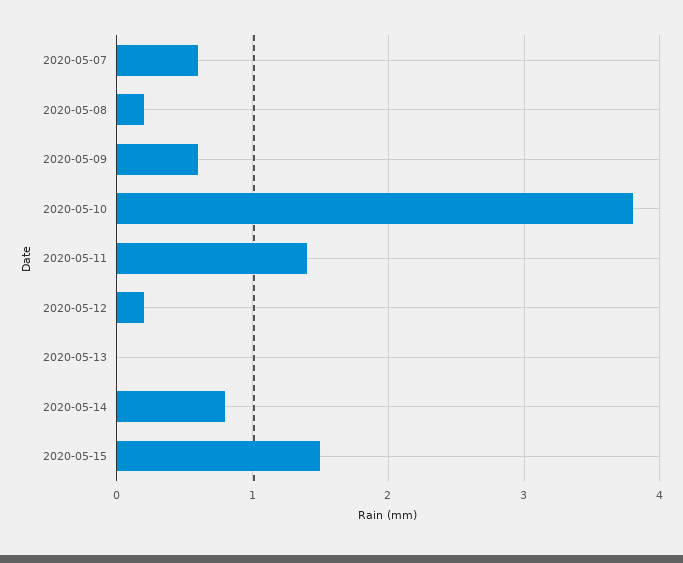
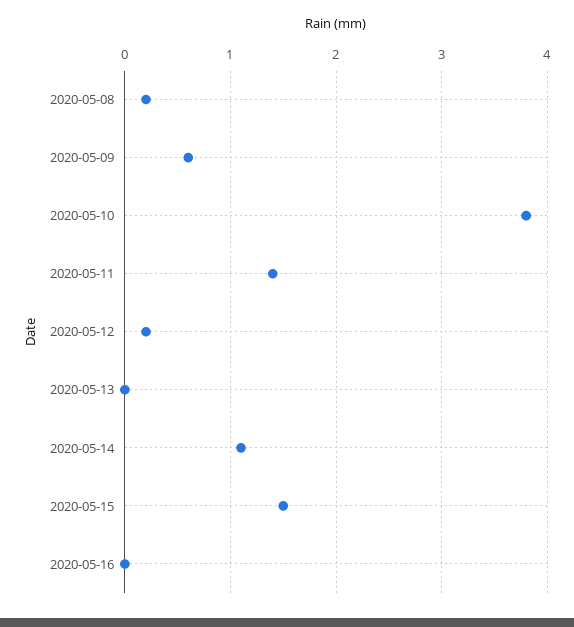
2020-05-07: 0.6 -> none
2020-05-14: 0.8 -> 1.1
2020-05-16: none -> 0

